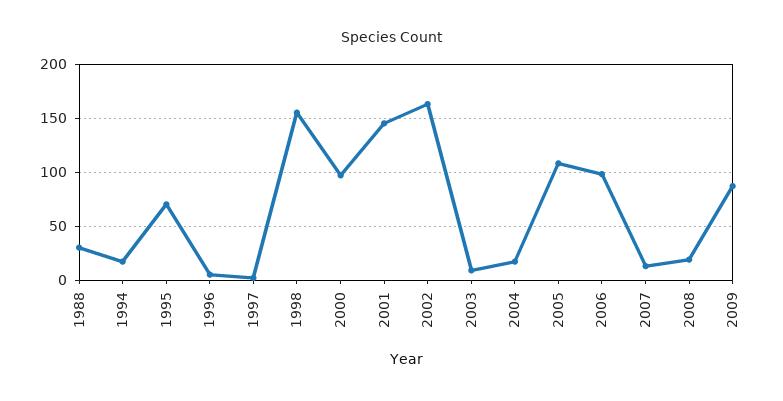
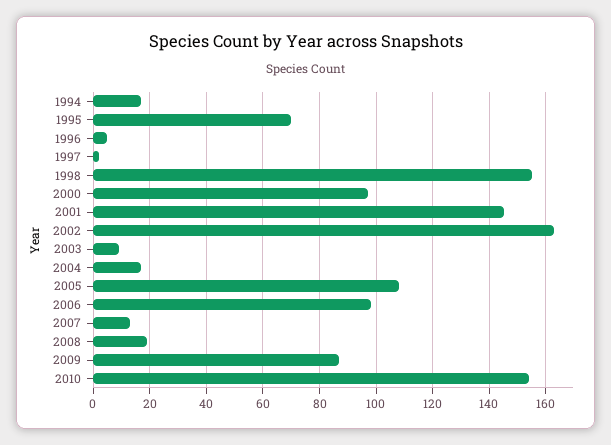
1988: 30 -> none
2010: none -> 155

